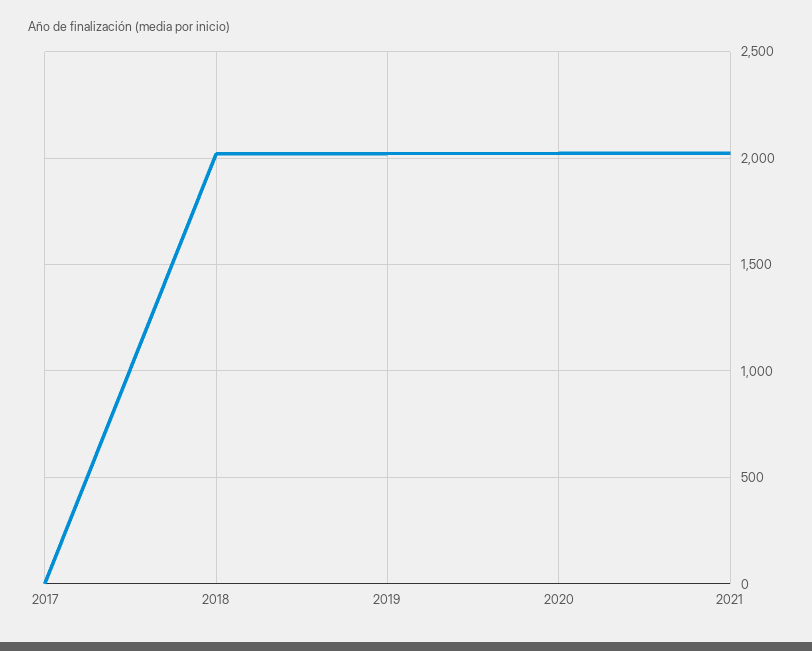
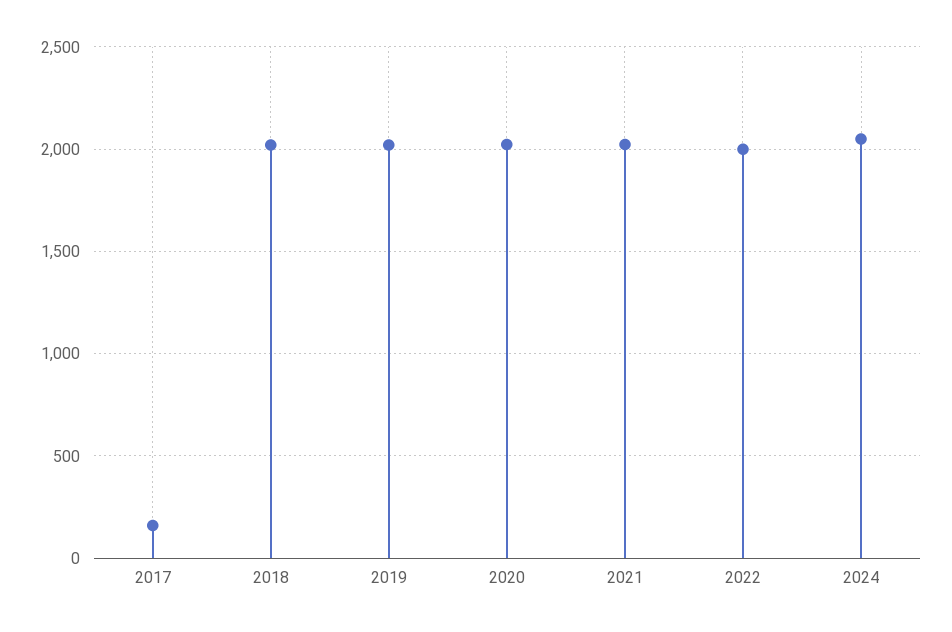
2017: 0 -> 150
2022: none -> 2000
2024: none -> 2050

